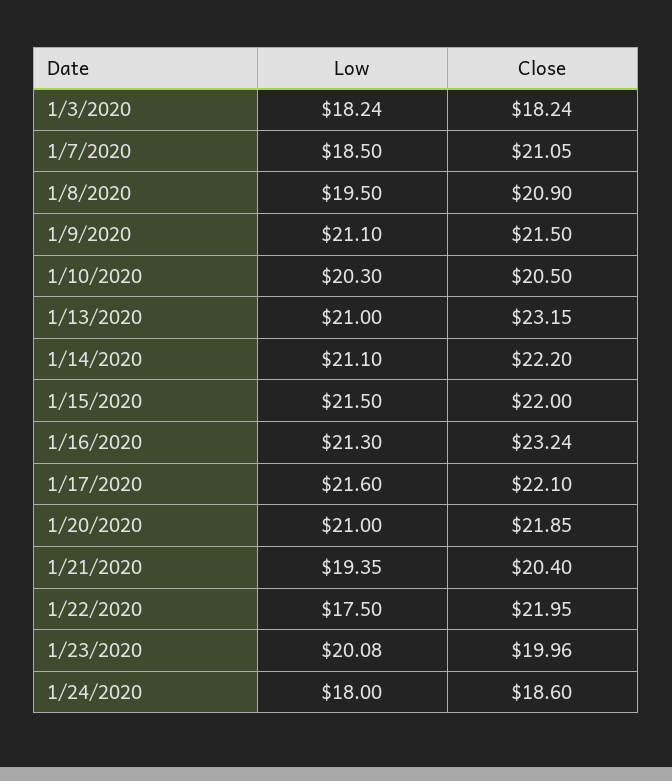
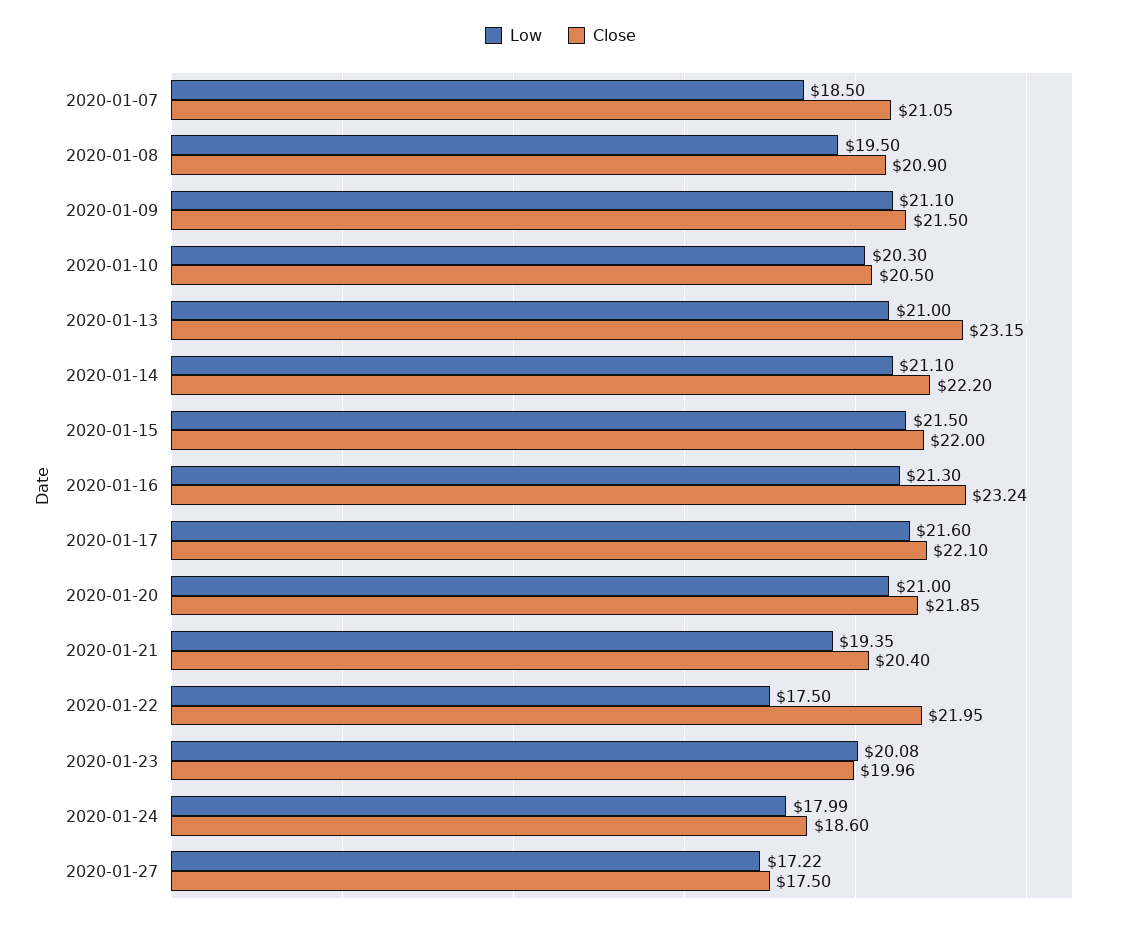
Low, 1/3/2020: 18.24 -> none
Close, 1/3/2020: 18.24 -> none
Low, 1/24/2020: 18 -> 17.99
Low, 2020-01-27: none -> 17.22
Close, 2020-01-27: none -> 17.5

